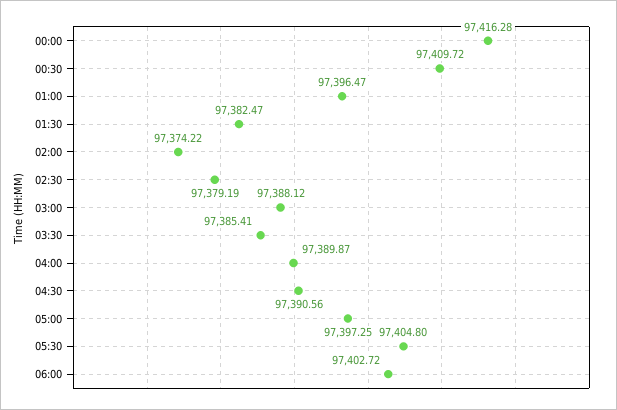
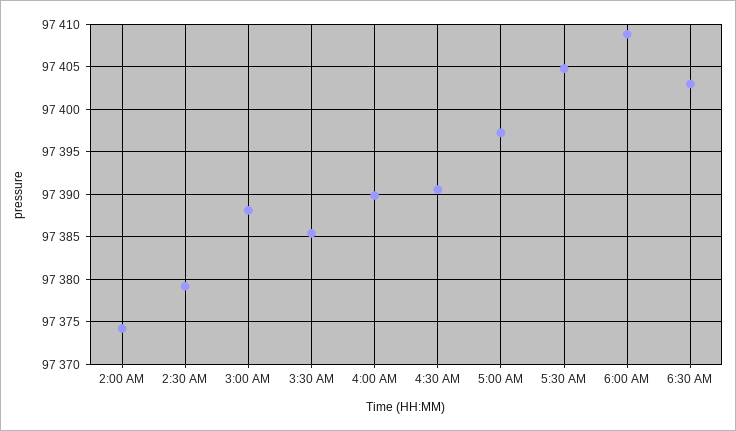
00:00: 97416.28 -> none
00:30: 97409.72 -> none
01:00: 97396.47 -> none
01:30: 97382.47 -> none
06:00: 97402.72 -> 97409
6:30 AM: none -> 97403

